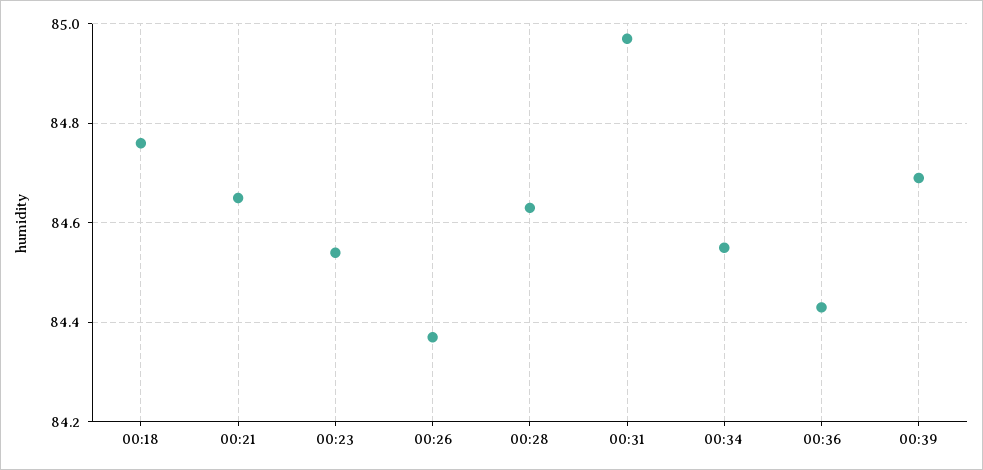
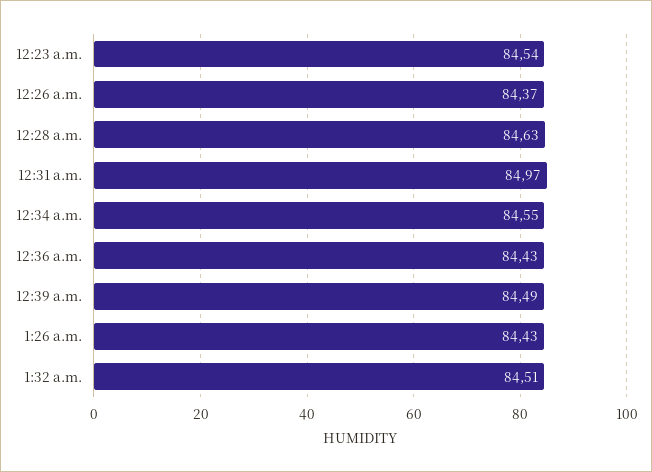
00:18: 84.75 -> none
00:21: 84.65 -> none
00:39: 84.7 -> 84.49
1:26 a.m.: none -> 84.43
1:32 a.m.: none -> 84.51

